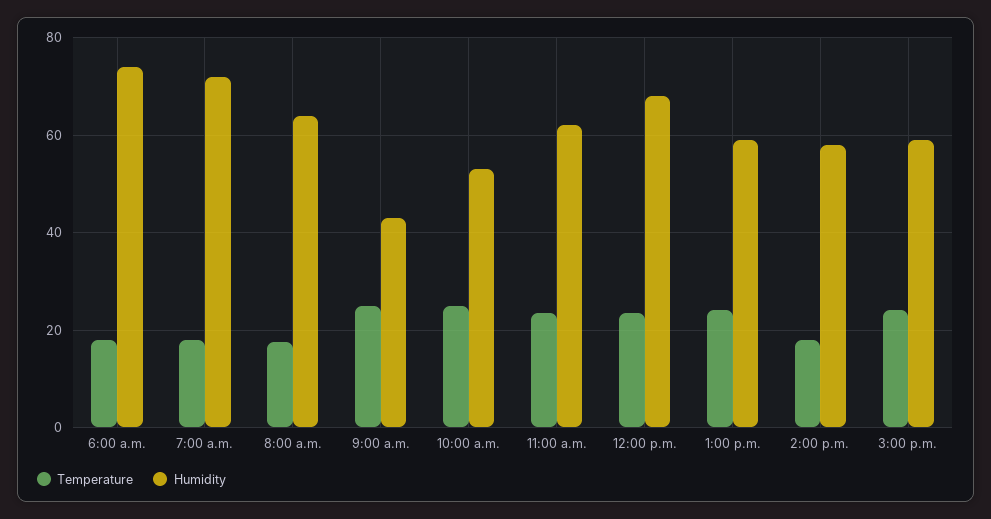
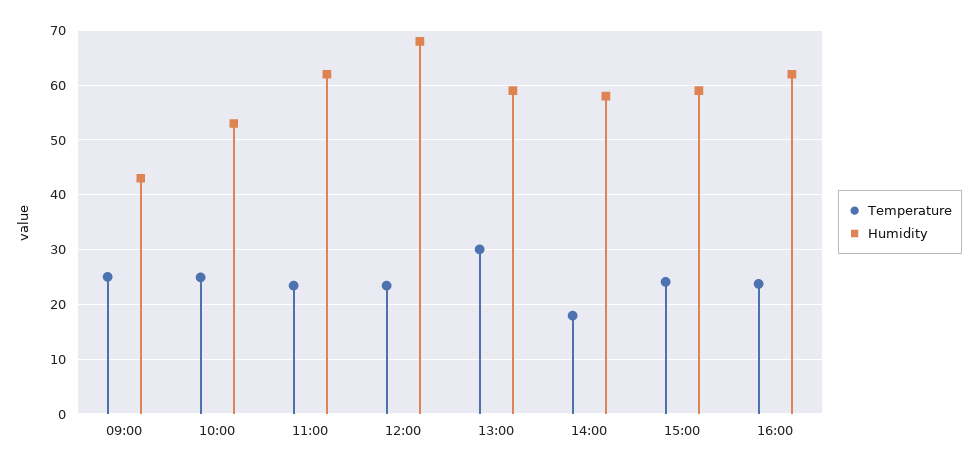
Temperature, 6:00 a.m.: 18 -> none
Humidity, 6:00 a.m.: 74 -> none
Temperature, 7:00 a.m.: 18 -> none
Humidity, 7:00 a.m.: 72 -> none
Temperature, 8:00 a.m.: 18 -> none
Humidity, 8:00 a.m.: 64 -> none
Temperature, 1:00 p.m.: 24 -> 30
Temperature, 16:00: none -> 24
Humidity, 16:00: none -> 62

